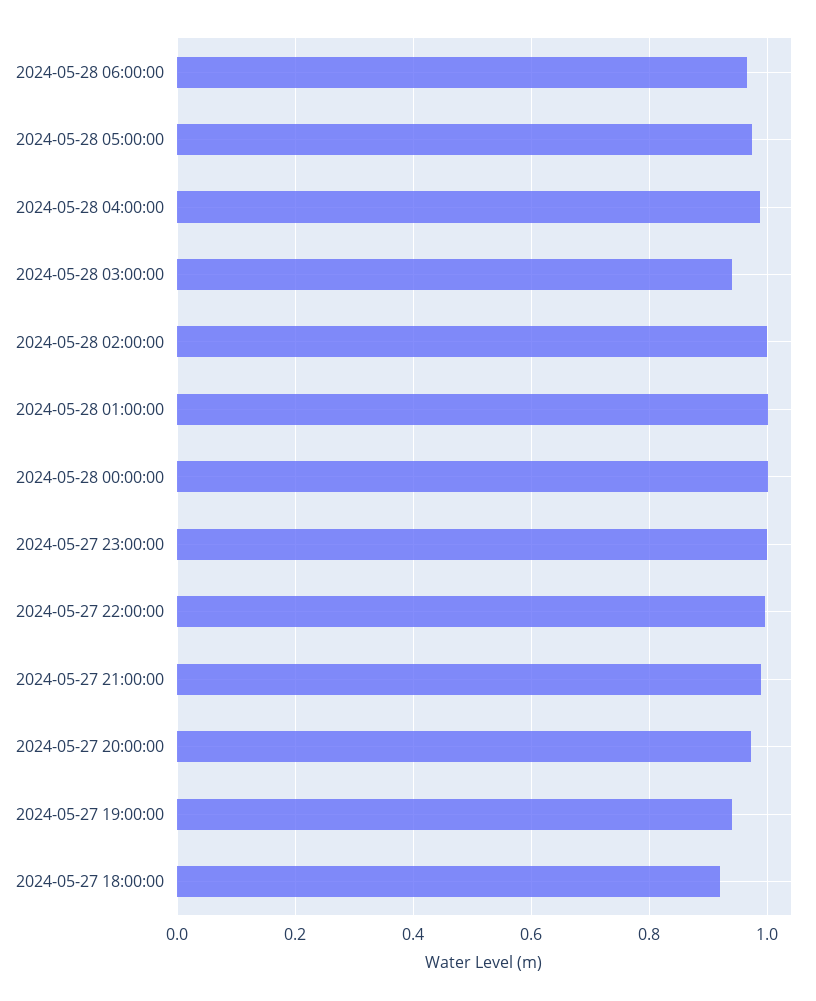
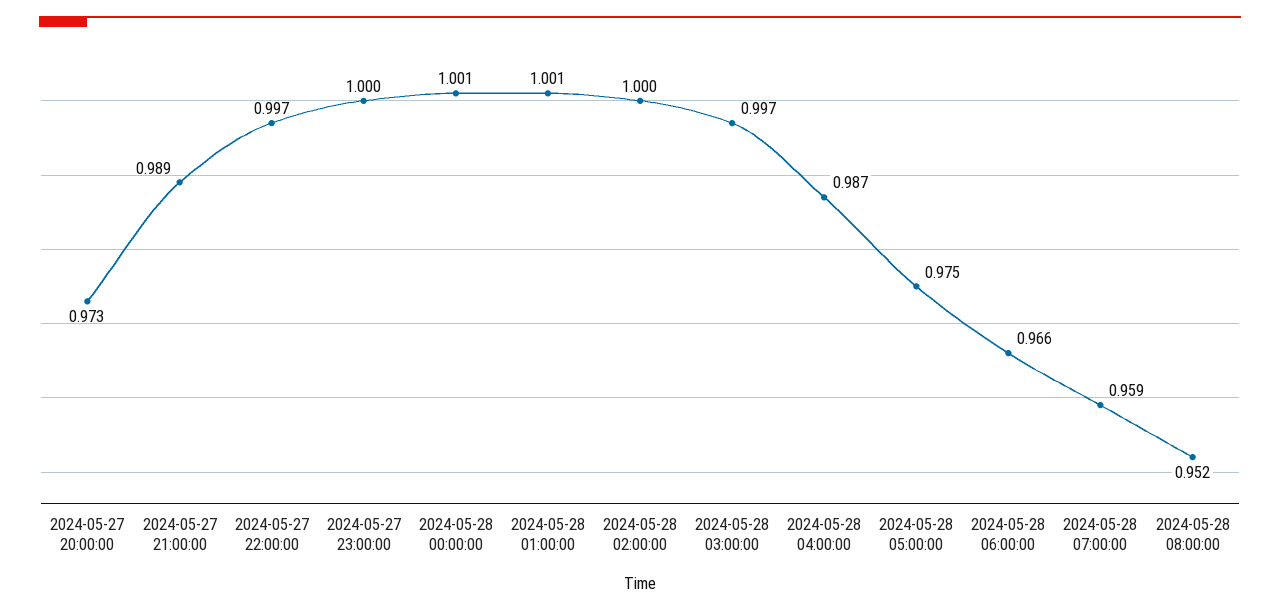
2024-05-28 03:00:00: 0.94 -> 0.997
2024-05-27 19:00:00: 0.94 -> none
2024-05-27 18:00:00: 0.92 -> none
2024-05-28 07:00:00: none -> 0.959
2024-05-28 08:00:00: none -> 0.952

